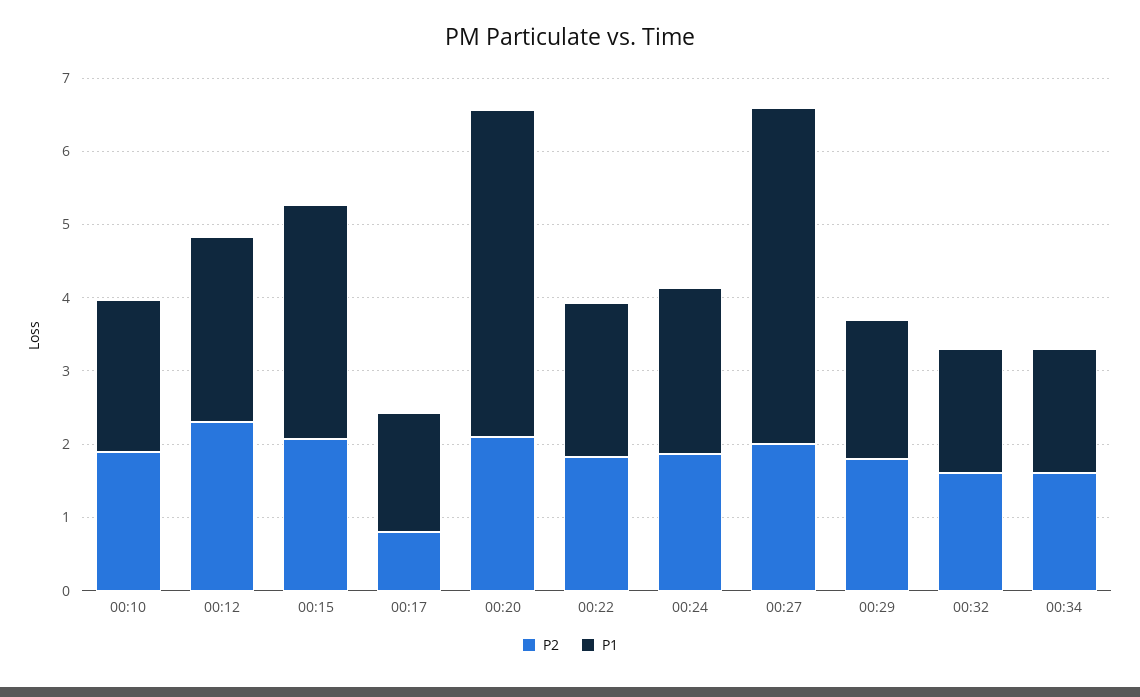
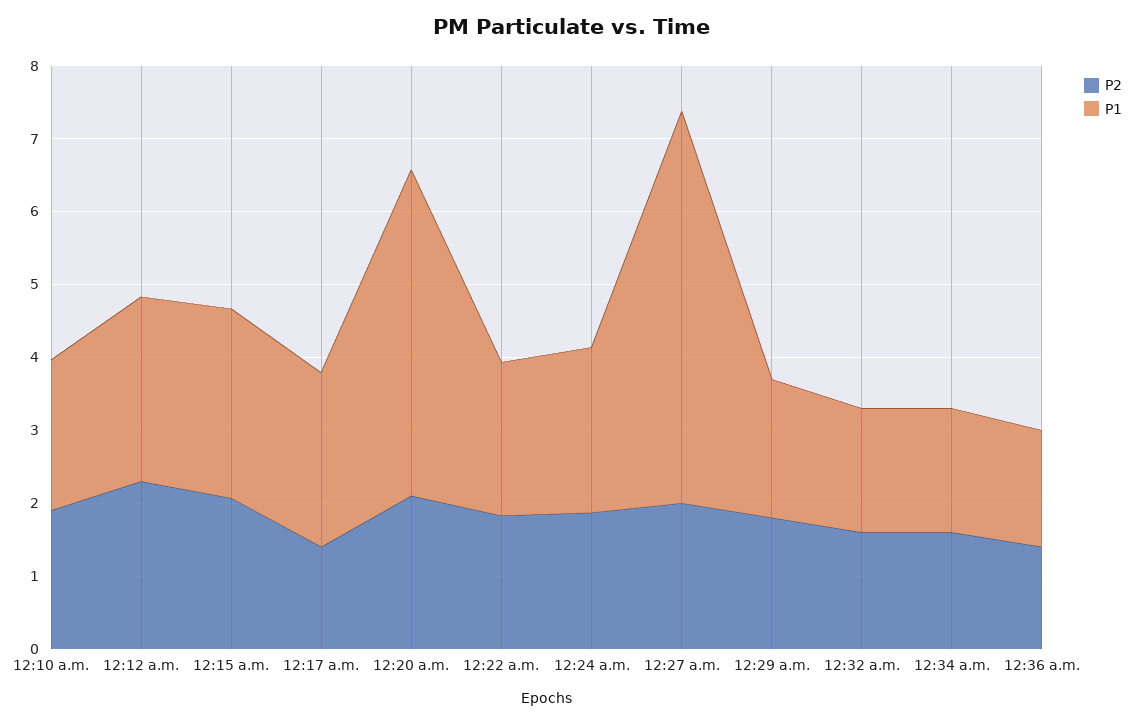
P1, 00:15: 3.2 -> 2.6
P2, 00:17: 0.8 -> 1.4
P1, 00:17: 1.6 -> 2.4
P1, 00:27: 4.6 -> 5.4
P2, 12:36 a.m.: none -> 1.4
P1, 12:36 a.m.: none -> 1.6

